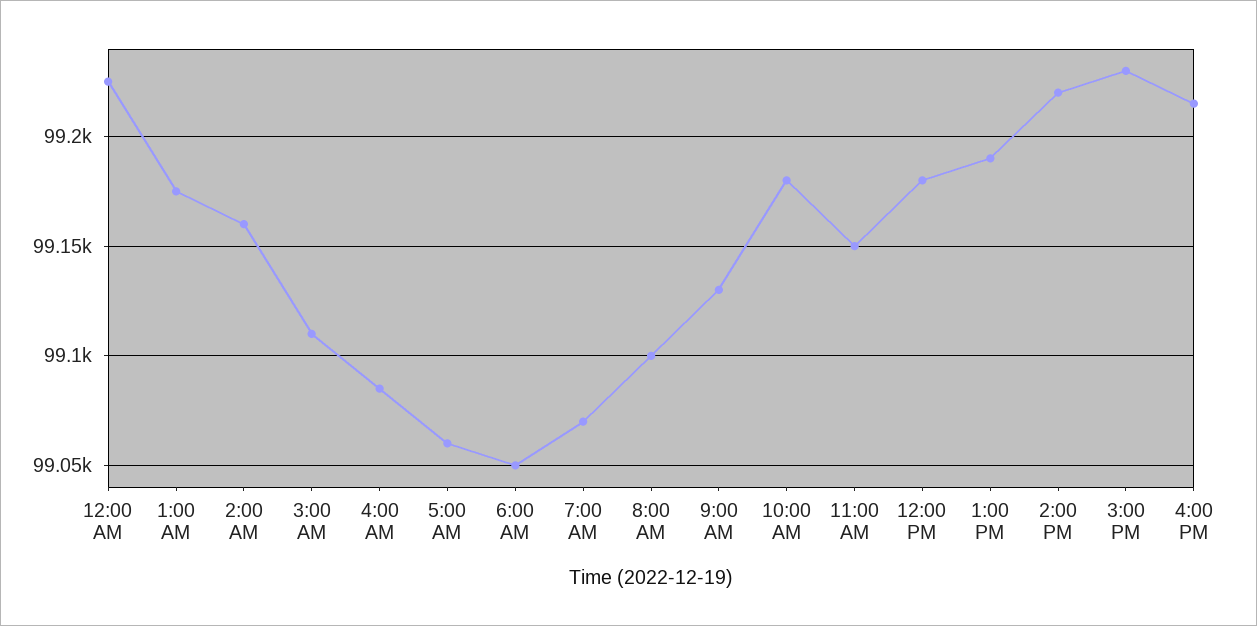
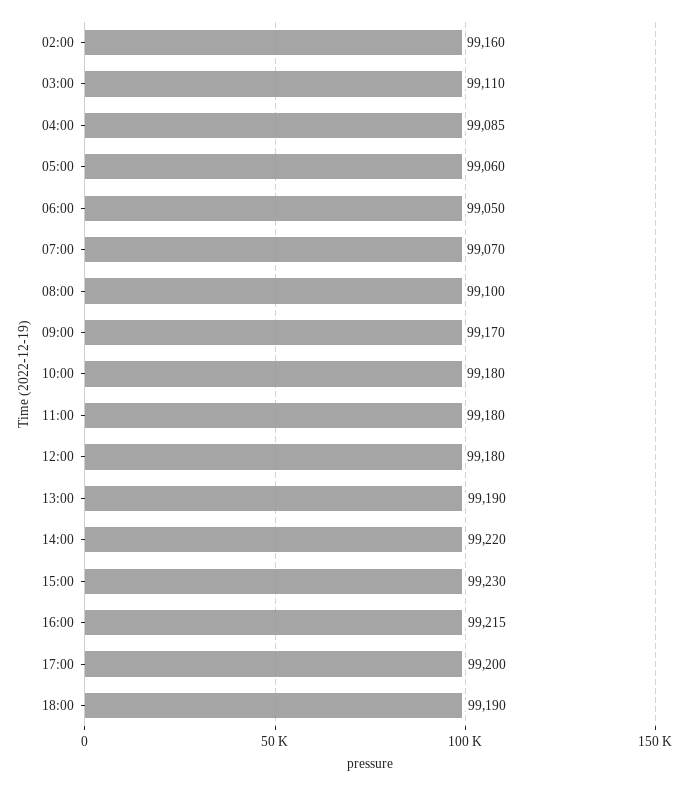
12:00 AM: 99225 -> none
1:00 AM: 99175 -> none
9:00 AM: 99130 -> 99170
11:00 AM: 99150 -> 99180
17:00: none -> 99200
18:00: none -> 99190

